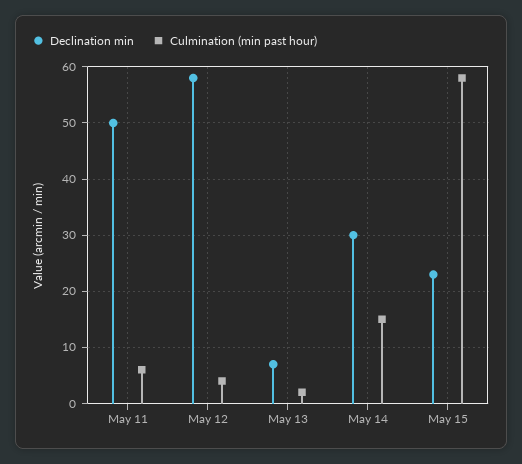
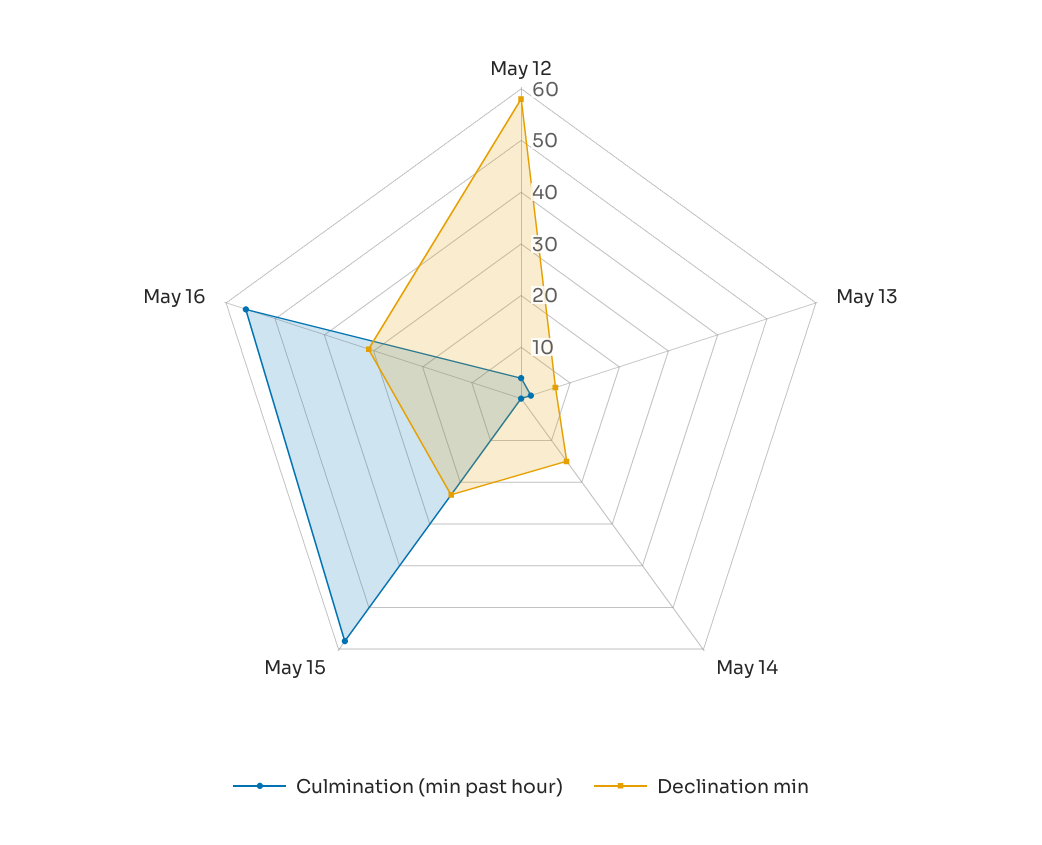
Declination min, May 11: 50 -> none
Culmination (min past hour), May 11: 5 -> none
Declination min, May 14: 30 -> 15
Culmination (min past hour), May 14: 15 -> 0
Culmination (min past hour), May 16: none -> 55
Declination min, May 16: none -> 30

